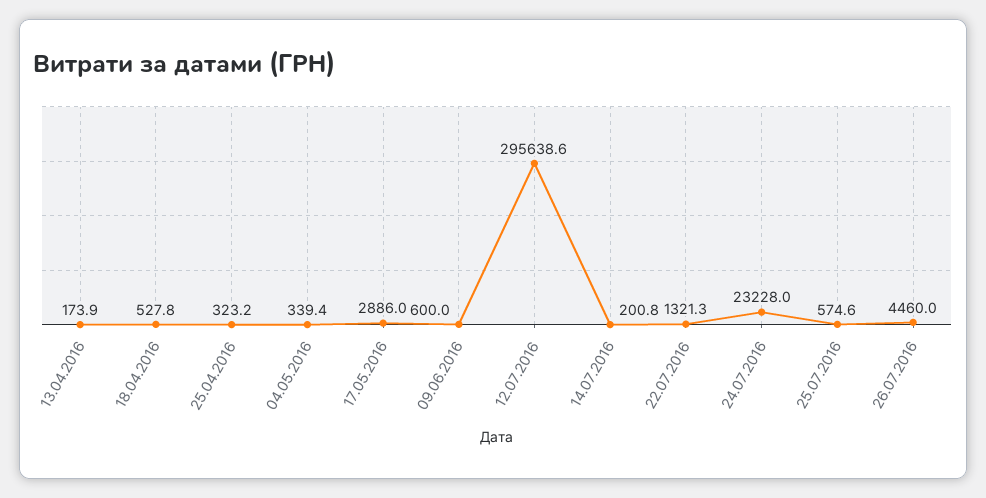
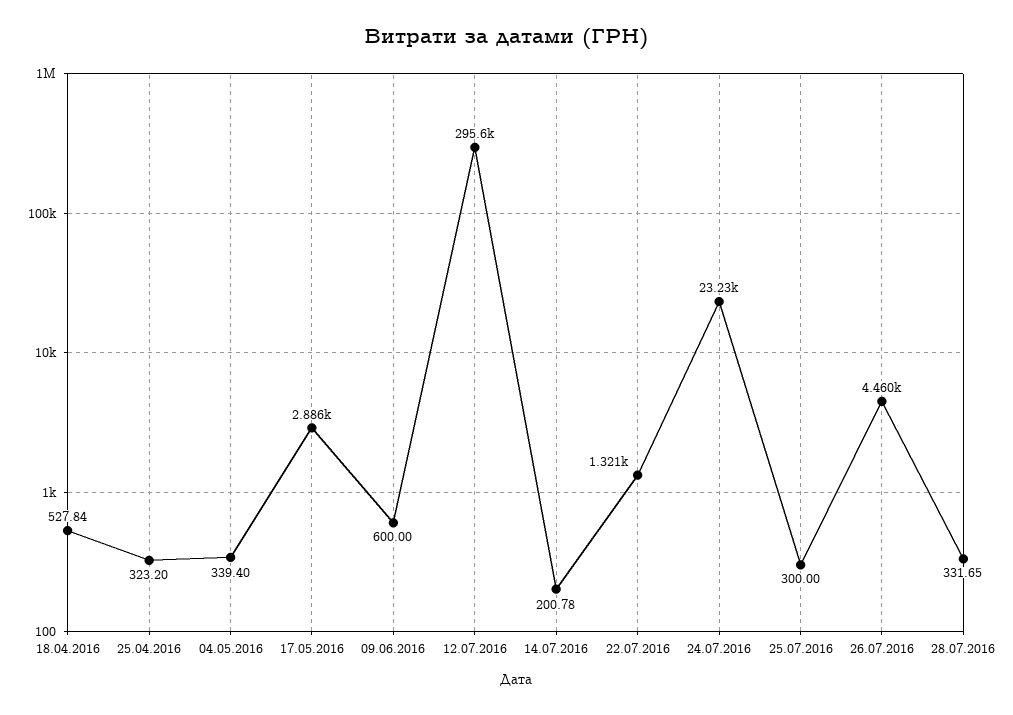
13.04.2016: 173.9 -> none
25.07.2016: 574.6 -> 300
28.07.2016: none -> 331.65

